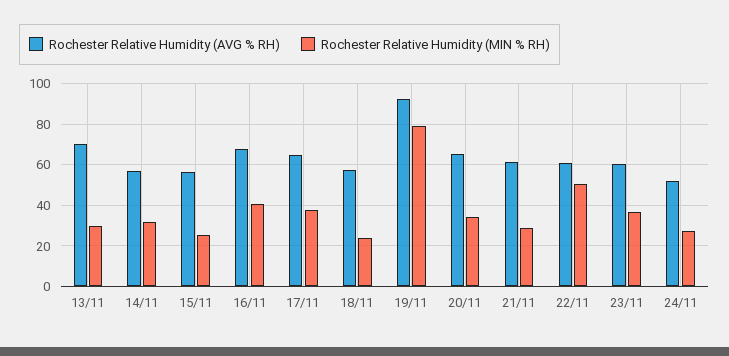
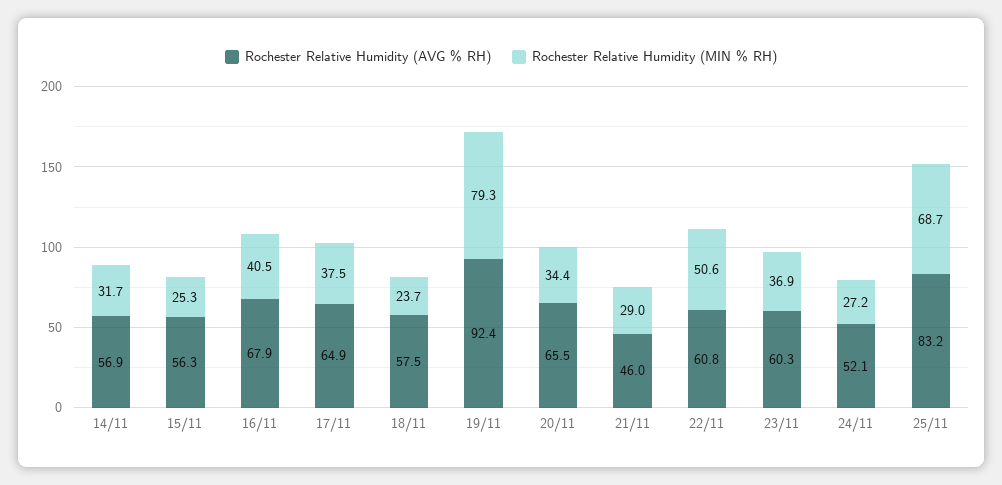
Rochester Relative Humidity (AVG % RH), 13/11: 70 -> none
Rochester Relative Humidity (MIN % RH), 13/11: 30 -> none
Rochester Relative Humidity (AVG % RH), 21/11: 60 -> 46
Rochester Relative Humidity (AVG % RH), 25/11: none -> 83.2
Rochester Relative Humidity (MIN % RH), 25/11: none -> 68.7

